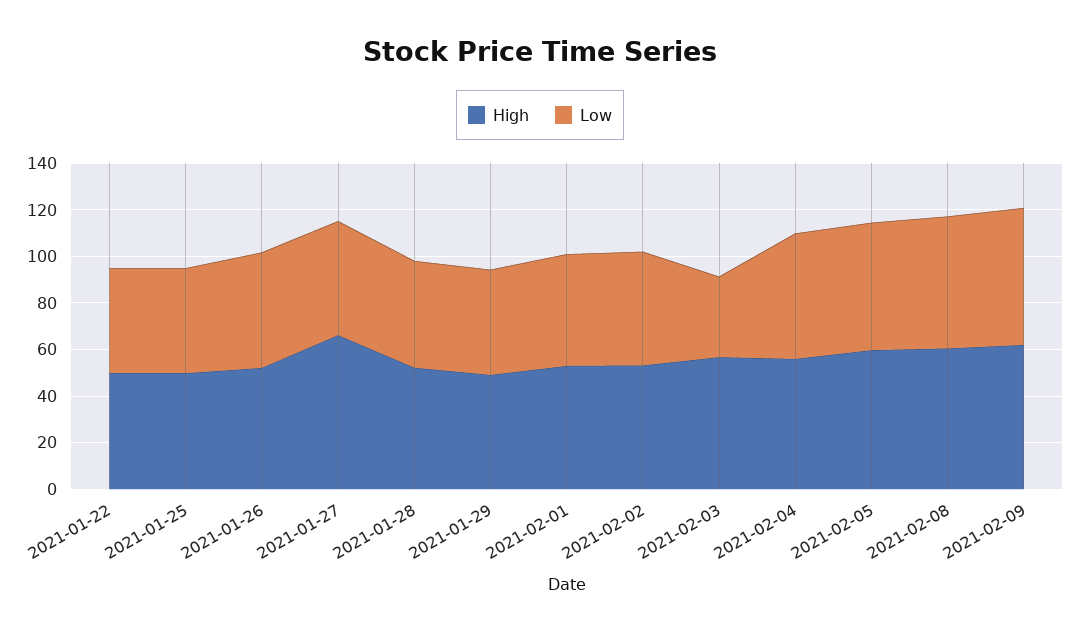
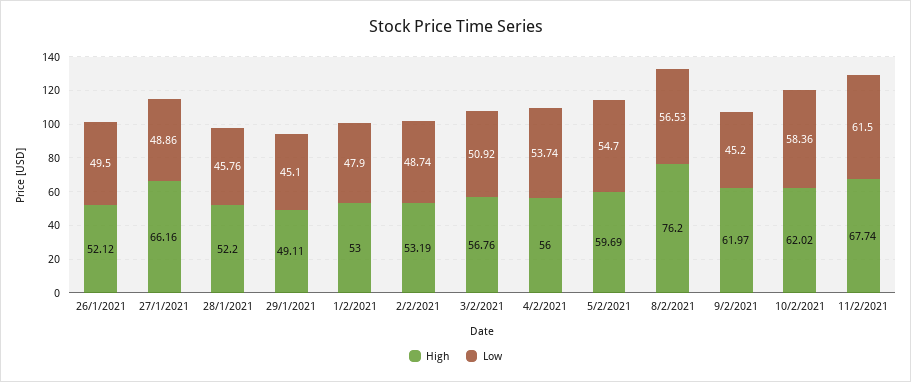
High, 2021-01-22: 50 -> none
Low, 2021-01-22: 45 -> none
High, 2021-01-25: 50 -> none
Low, 2021-01-25: 45 -> none
Low, 2021-02-03: 35 -> 50.92
High, 2021-02-08: 60 -> 76.2
Low, 2021-02-09: 60 -> 45.2
High, 10/2/2021: none -> 62.02
Low, 10/2/2021: none -> 58.36
High, 11/2/2021: none -> 67.74
Low, 11/2/2021: none -> 61.5

